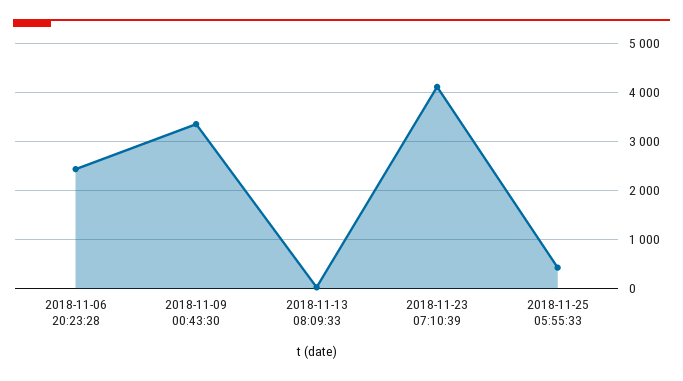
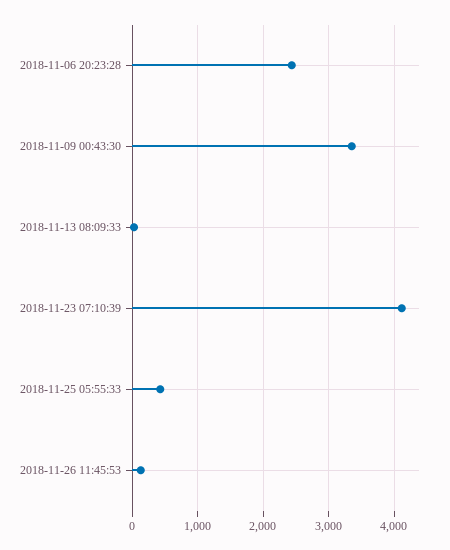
2018-11-26 11:45:53: none -> 100

